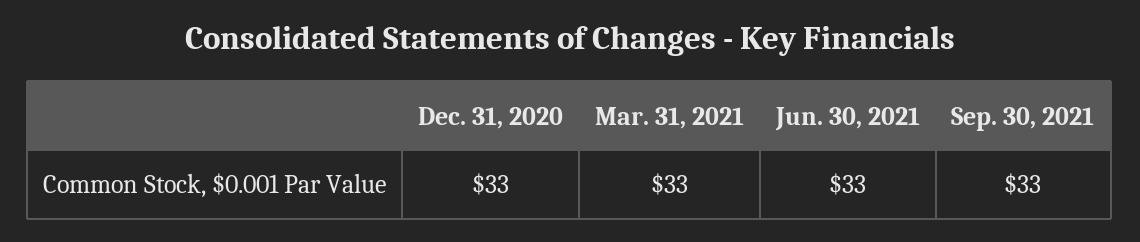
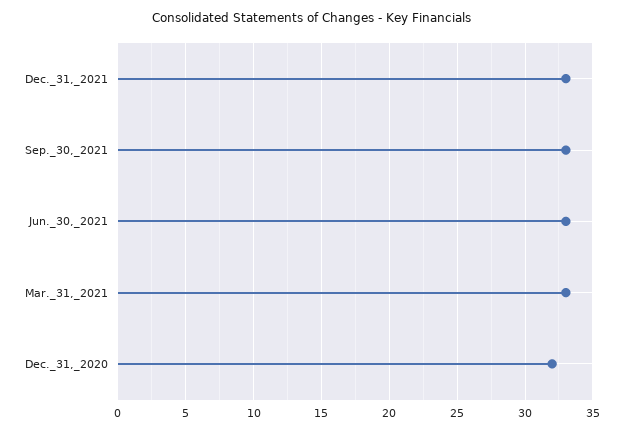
Dec. 31, 2020: 33 -> 32
Dec._31,_2021: none -> 33

